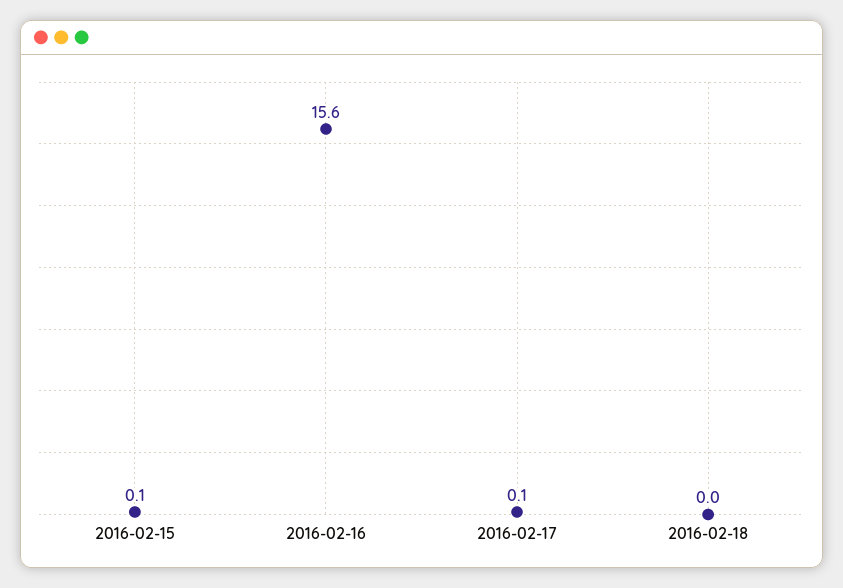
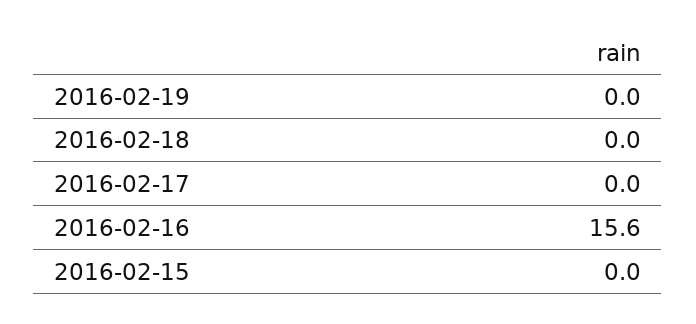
2016-02-15: 0.1 -> 0
2016-02-17: 0.1 -> 0
2016-02-19: none -> 0

